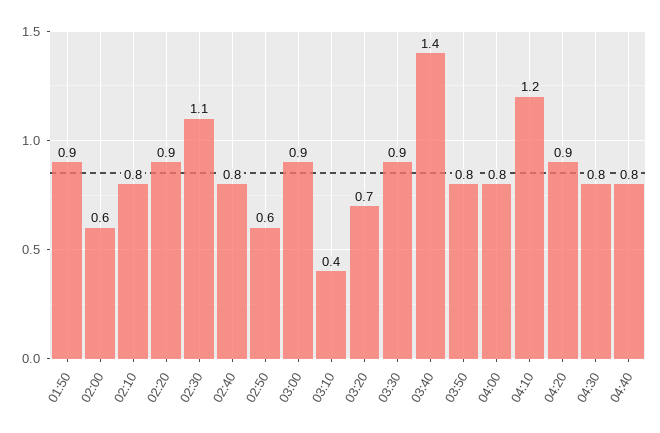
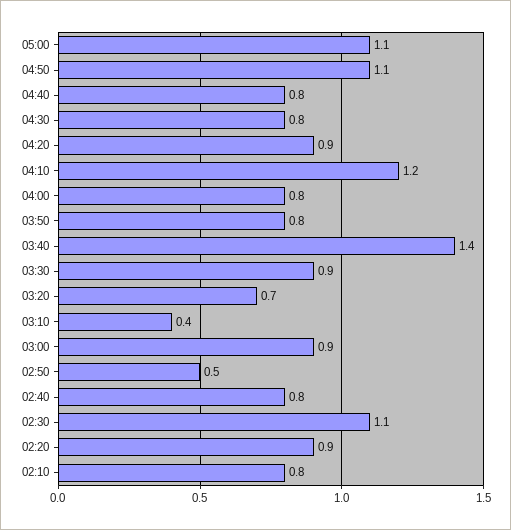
01:50: 0.9 -> none
02:00: 0.6 -> none
02:50: 0.6 -> 0.5
05:00: none -> 1.1
04:50: none -> 1.1

